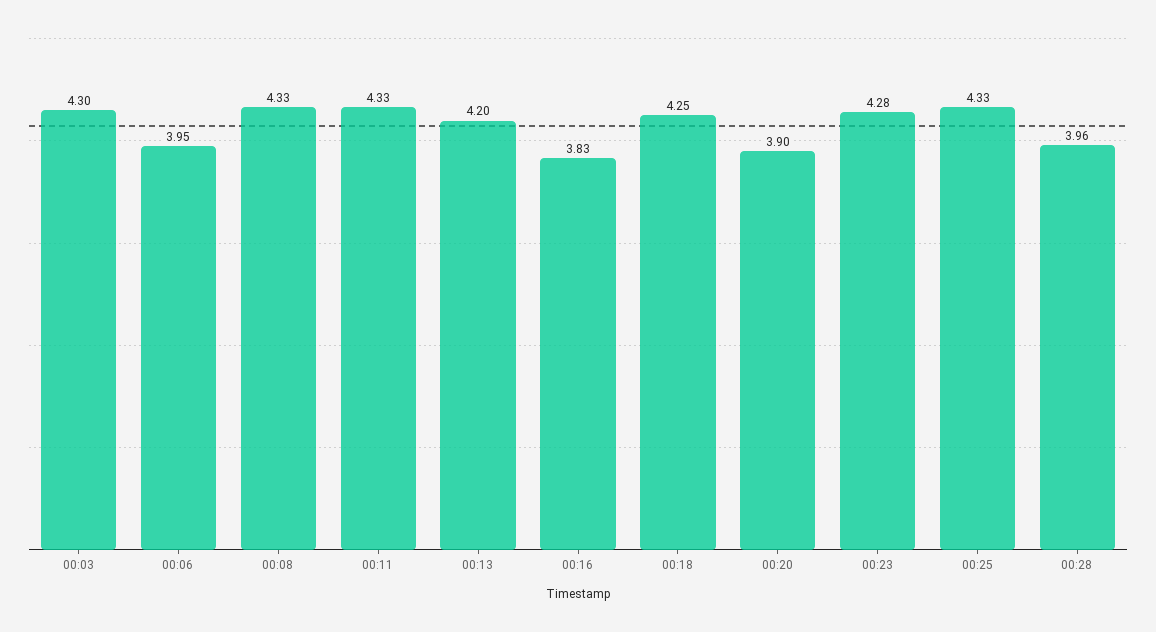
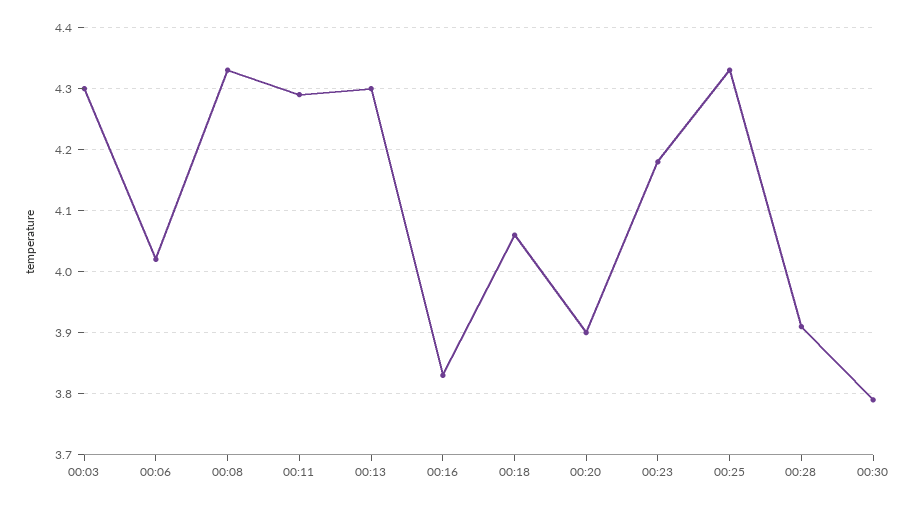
00:06: 3.95 -> 4.02
00:11: 4.33 -> 4.29
00:13: 4.2 -> 4.3
00:18: 4.25 -> 4.06
00:23: 4.28 -> 4.18
00:28: 3.96 -> 3.91
00:30: none -> 3.79

